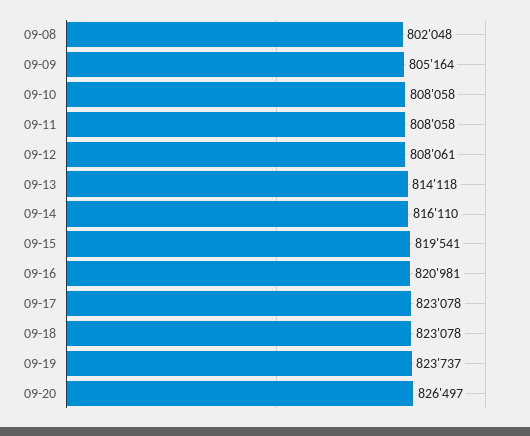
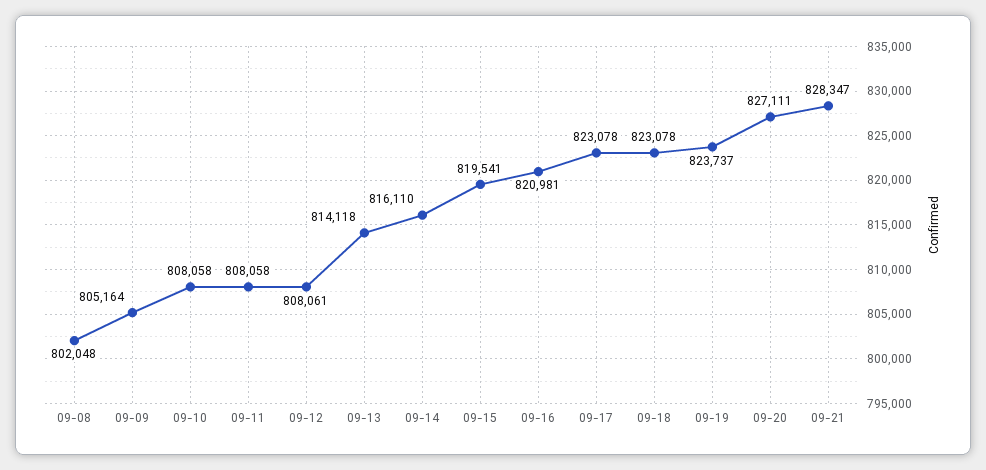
09-20: 826497 -> 827111
09-21: none -> 828347

